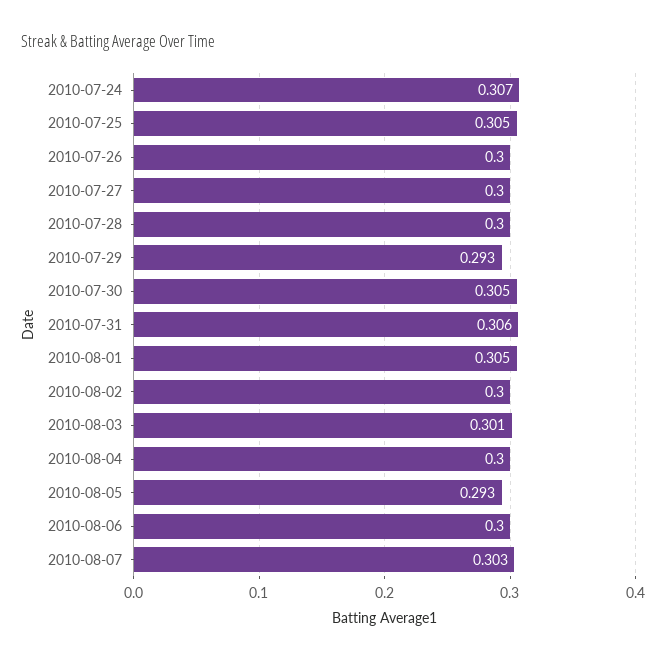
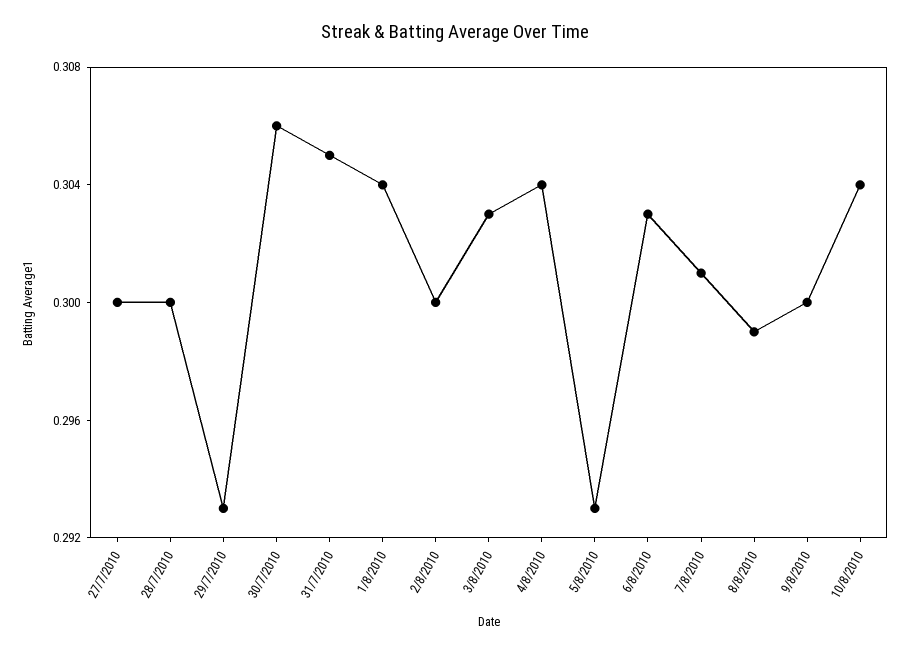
2010-07-24: 0.307 -> none
2010-07-25: 0.305 -> none
2010-07-26: 0.3 -> none
2010-07-30: 0.305 -> 0.306
2010-07-31: 0.306 -> 0.305
2010-08-01: 0.305 -> 0.304
2010-08-03: 0.301 -> 0.303
2010-08-04: 0.3 -> 0.304
2010-08-06: 0.3 -> 0.303
2010-08-07: 0.303 -> 0.301
8/8/2010: none -> 0.299
9/8/2010: none -> 0.3
10/8/2010: none -> 0.304

